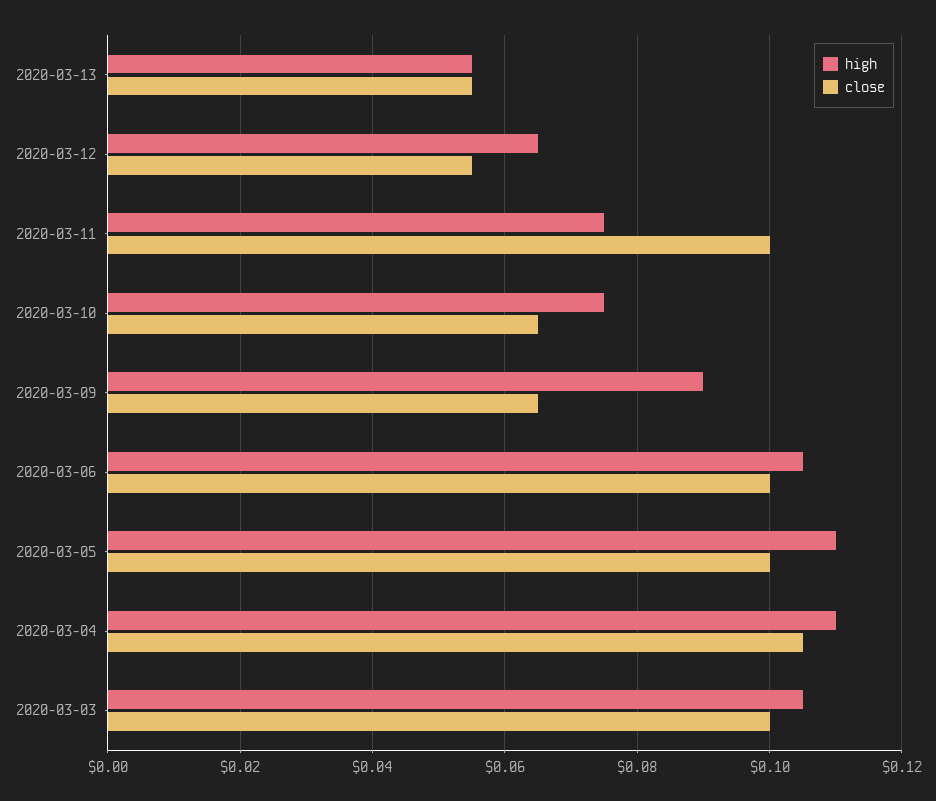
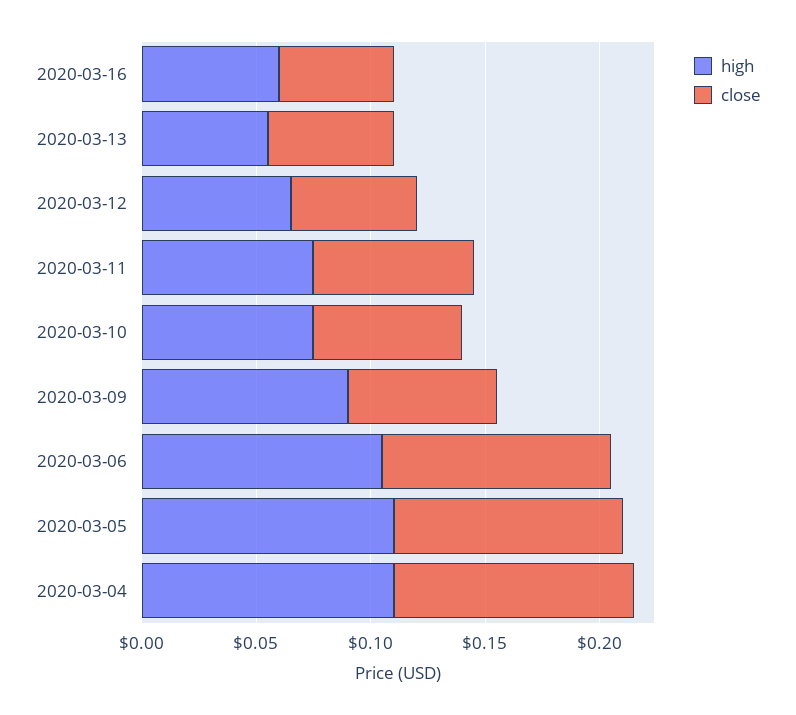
close, 2020-03-11: 0.1 -> 0.07
high, 2020-03-03: 0.105 -> none
close, 2020-03-03: 0.1 -> none
high, 2020-03-16: none -> 0.06
close, 2020-03-16: none -> 0.05

